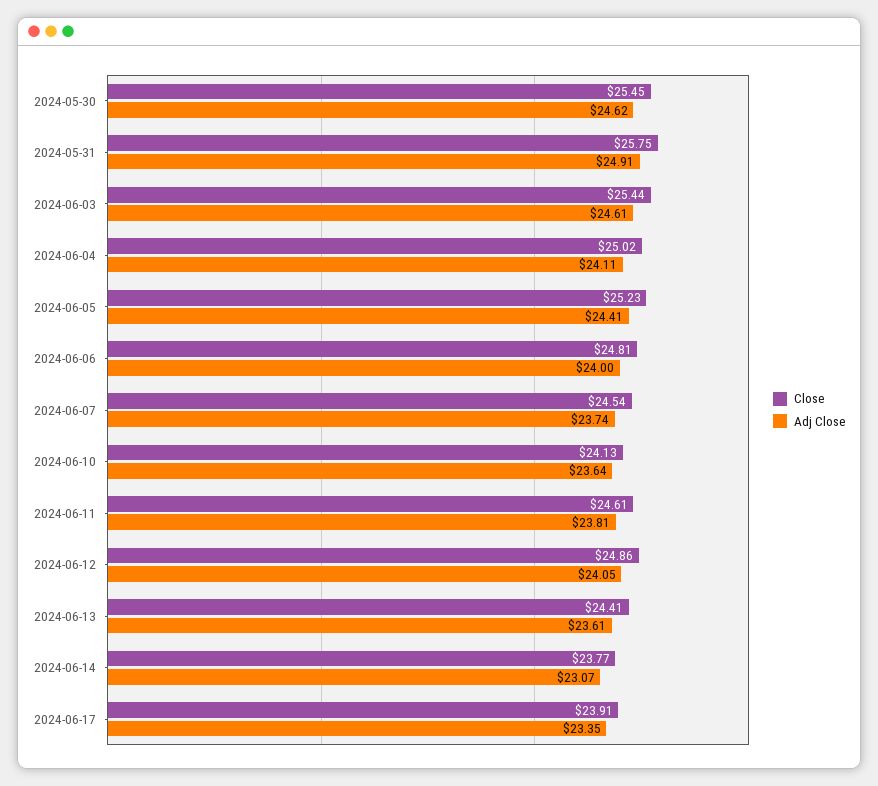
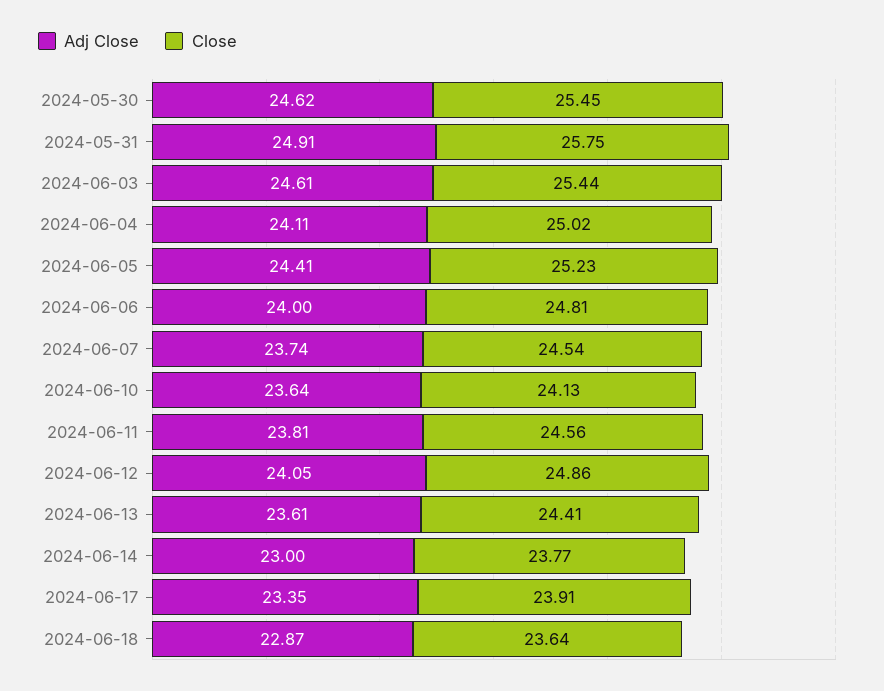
Close, 2024-06-11: 24.61 -> 24.56
Adj Close, 2024-06-14: 23.07 -> 23
Adj Close, 2024-06-18: none -> 22.87
Close, 2024-06-18: none -> 23.64

